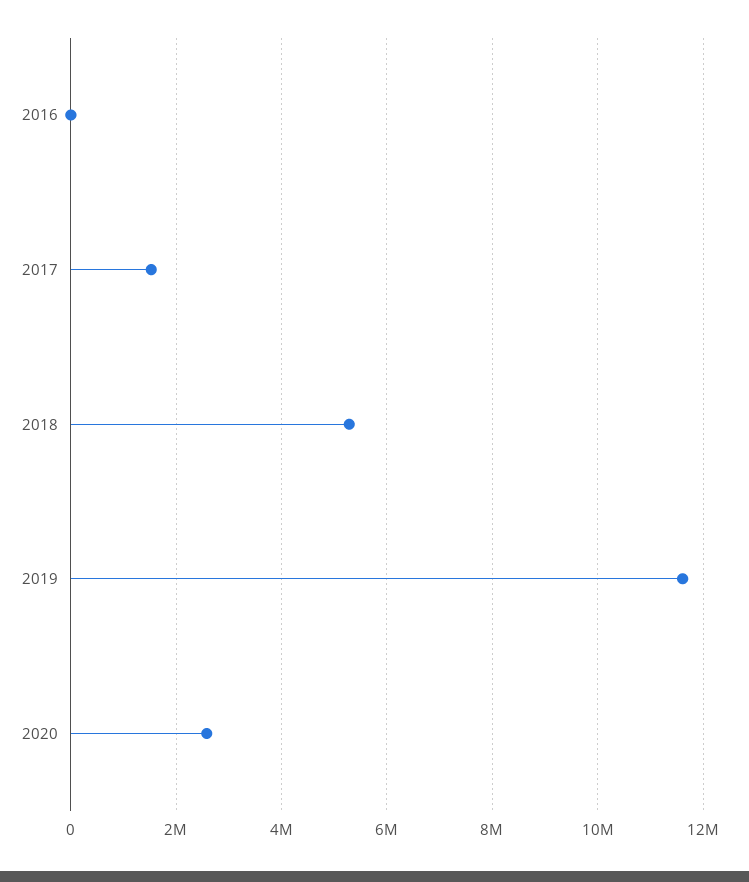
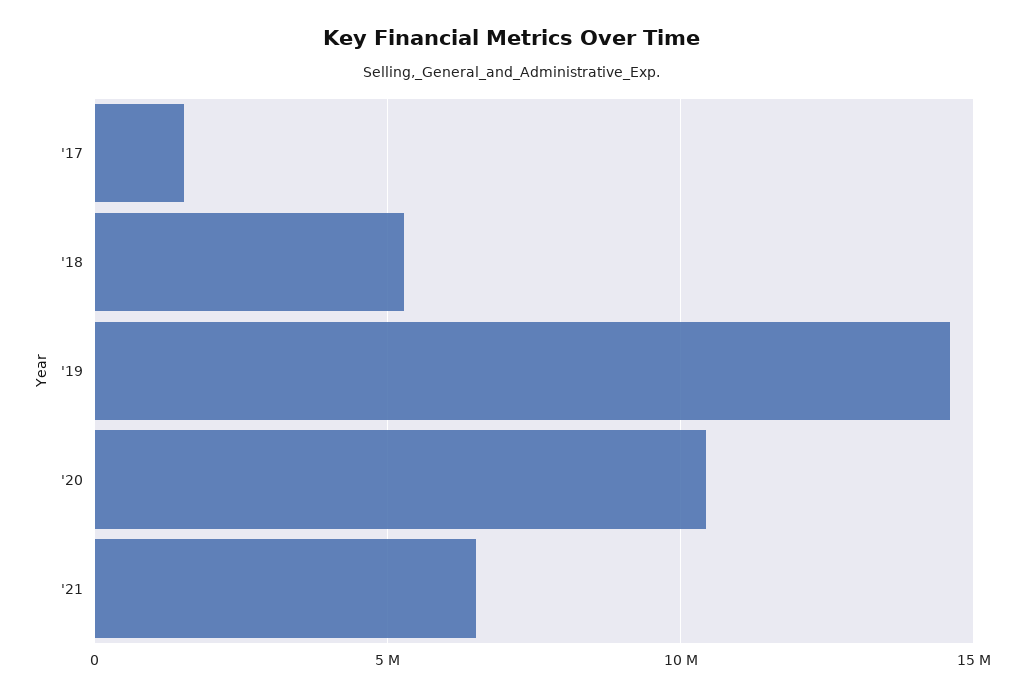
2016: 0 -> none
2019: 11600000 -> 14500000
2020: 2600000 -> 10500000
'21: none -> 6500000

